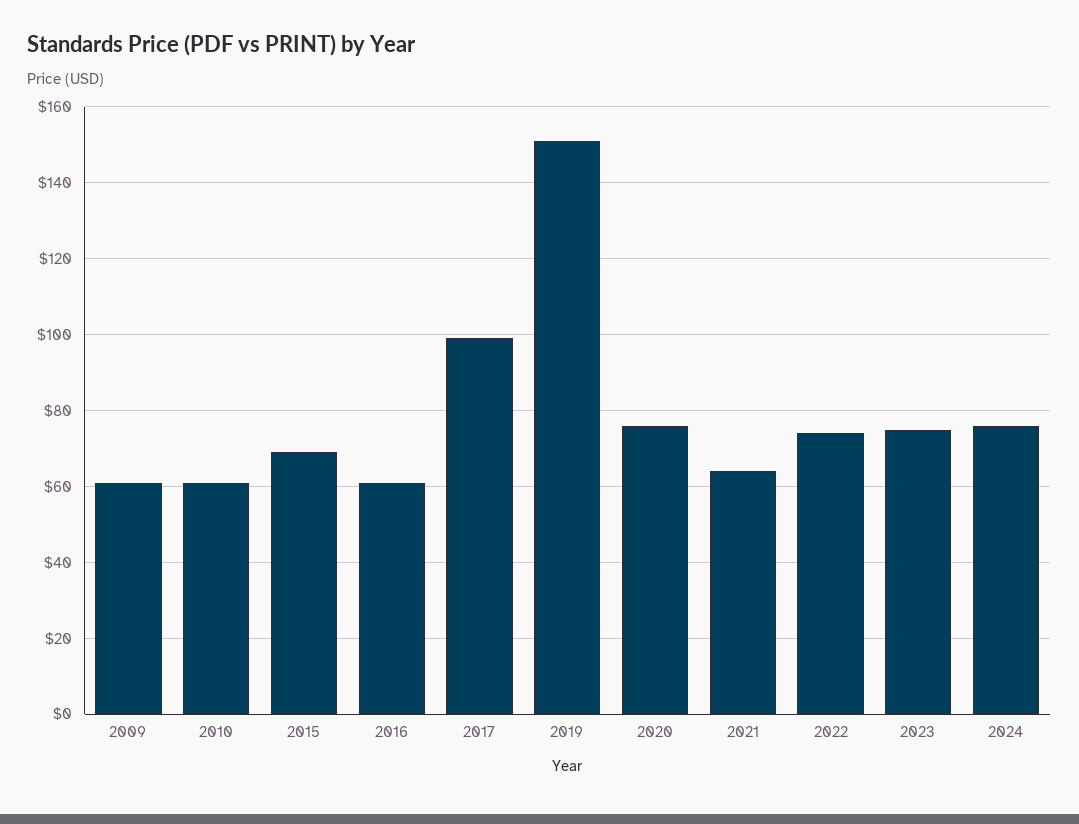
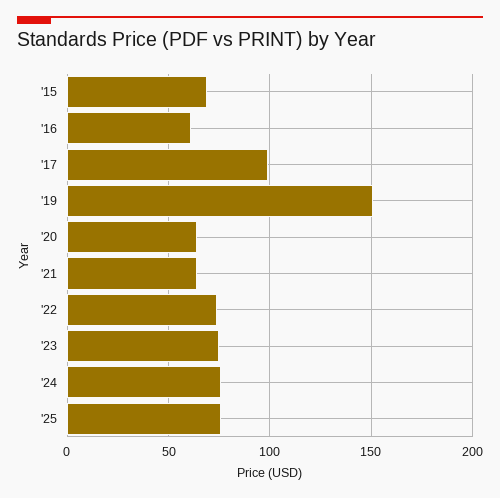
2009: 60 -> none
2010: 60 -> none
2020: 75 -> 65
'25: none -> 75

